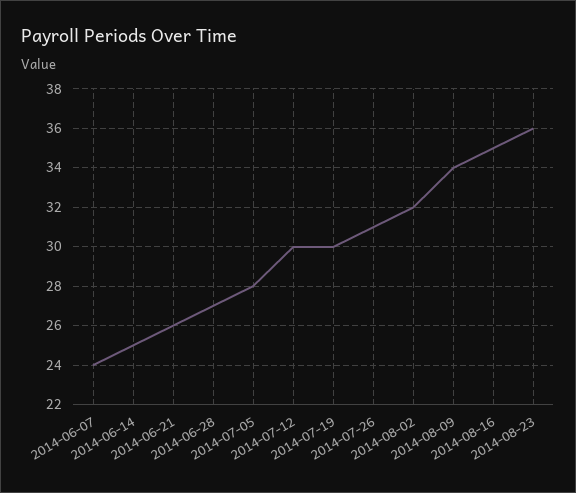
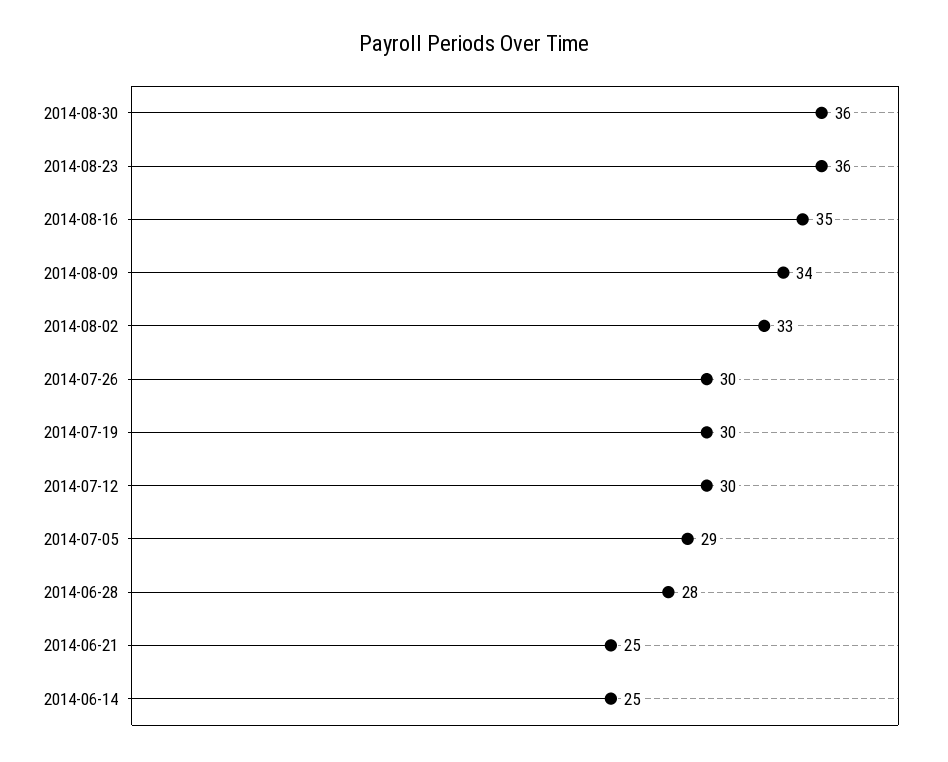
2014-06-07: 24 -> none
2014-06-21: 26 -> 25
2014-06-28: 27 -> 28
2014-07-05: 28 -> 29
2014-07-26: 31 -> 30
2014-08-02: 32 -> 33
2014-08-30: none -> 36

